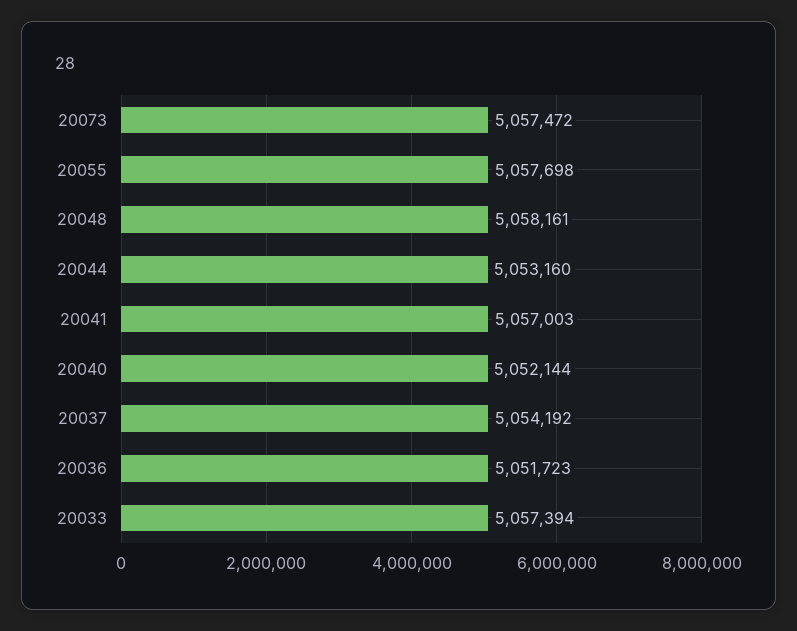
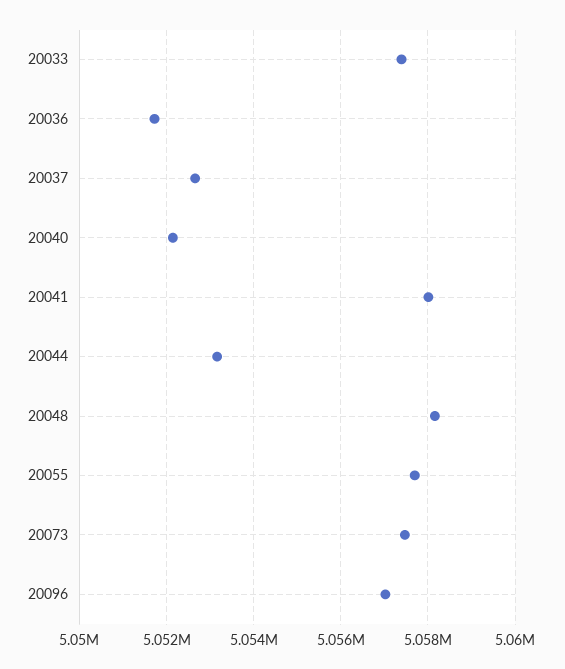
20041: 5057003 -> 5058000
20037: 5054192 -> 5052600
20096: none -> 5057000

